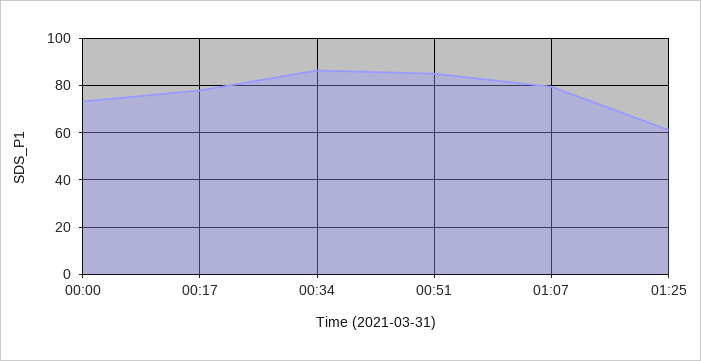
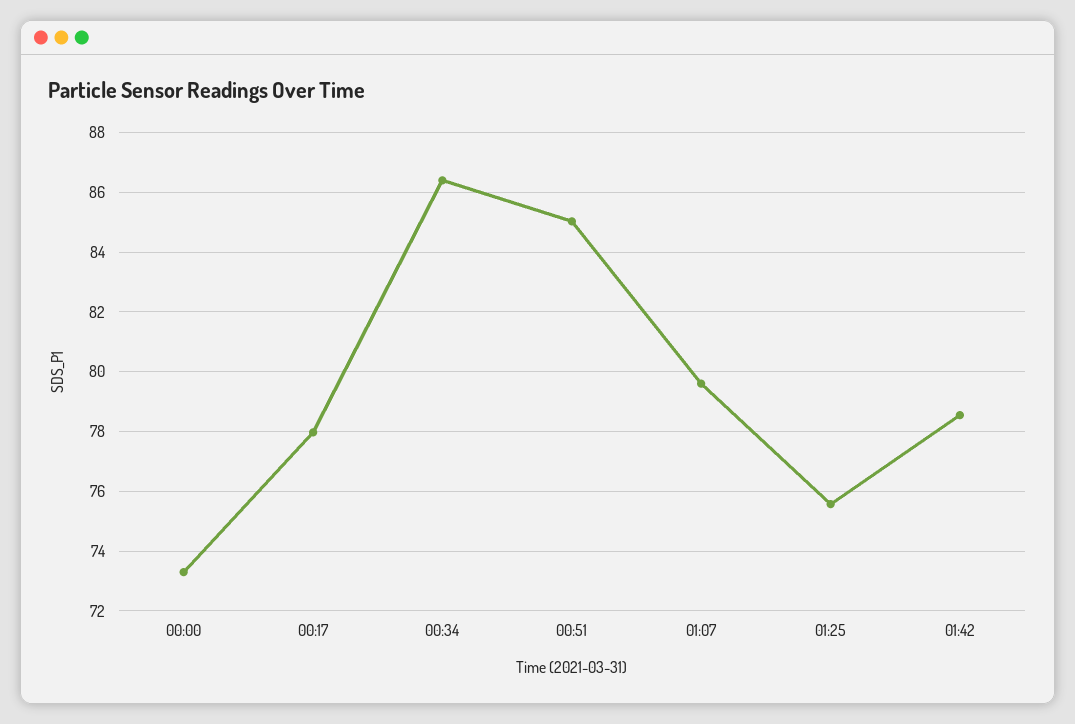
01:25: 60 -> 75.5
01:42: none -> 78.5

